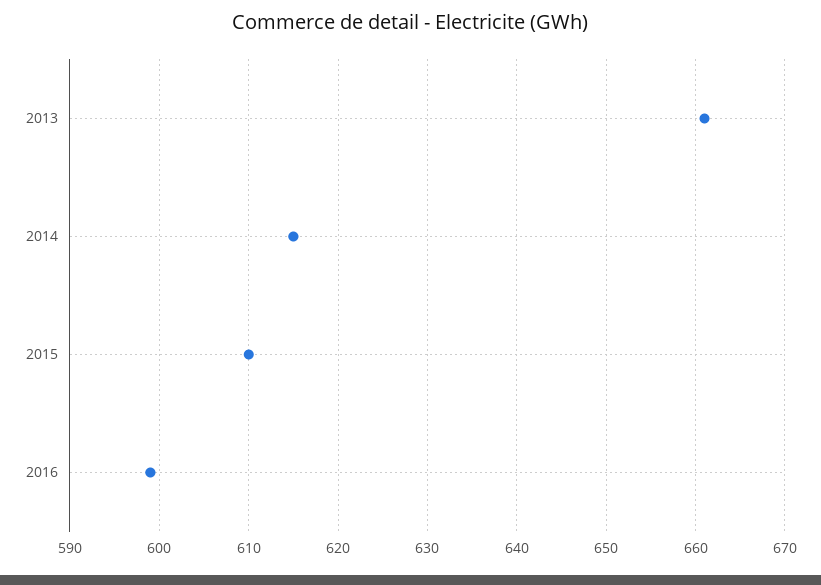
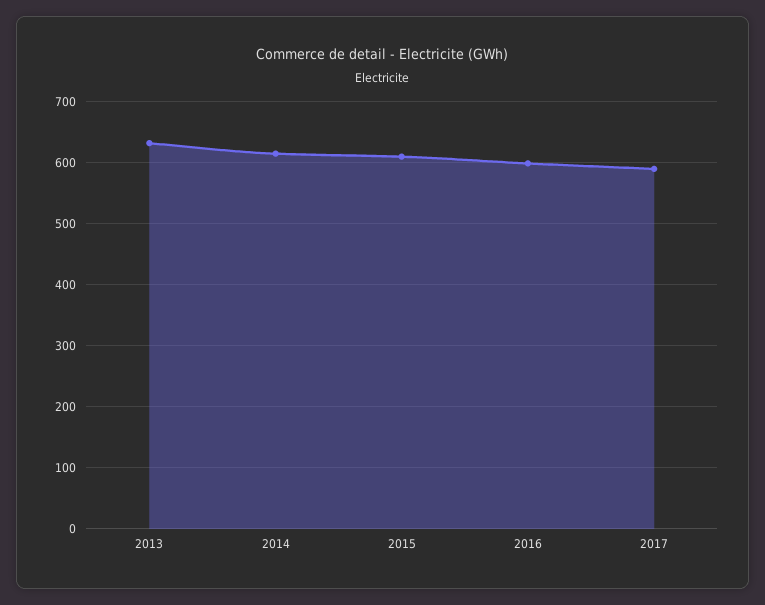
2013: 661 -> 630
2017: none -> 590

